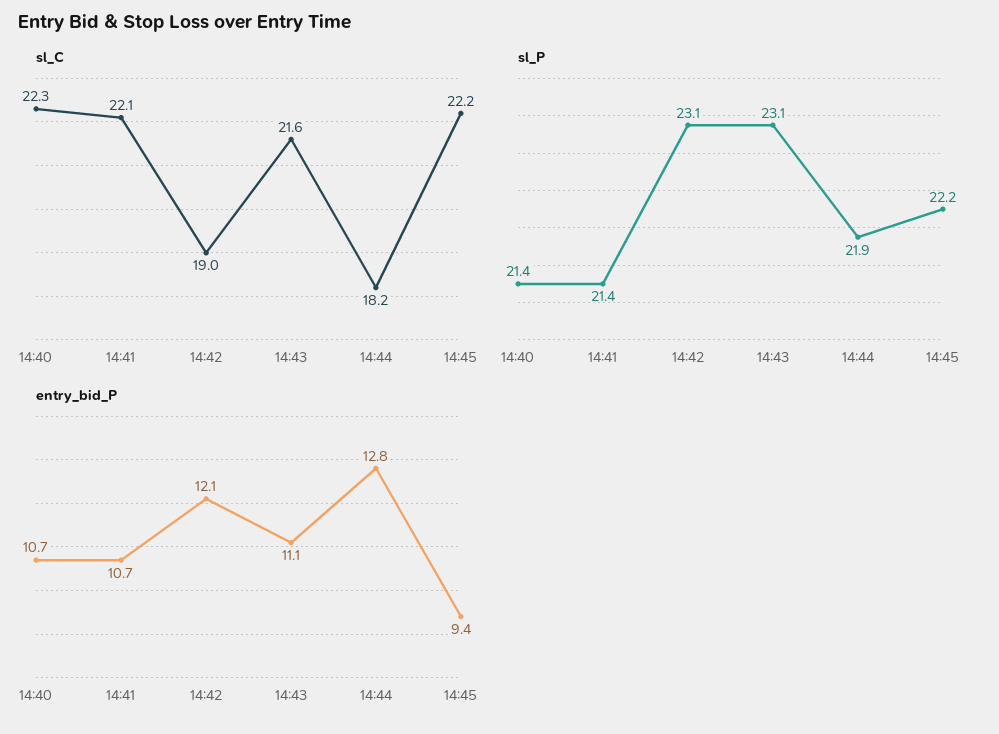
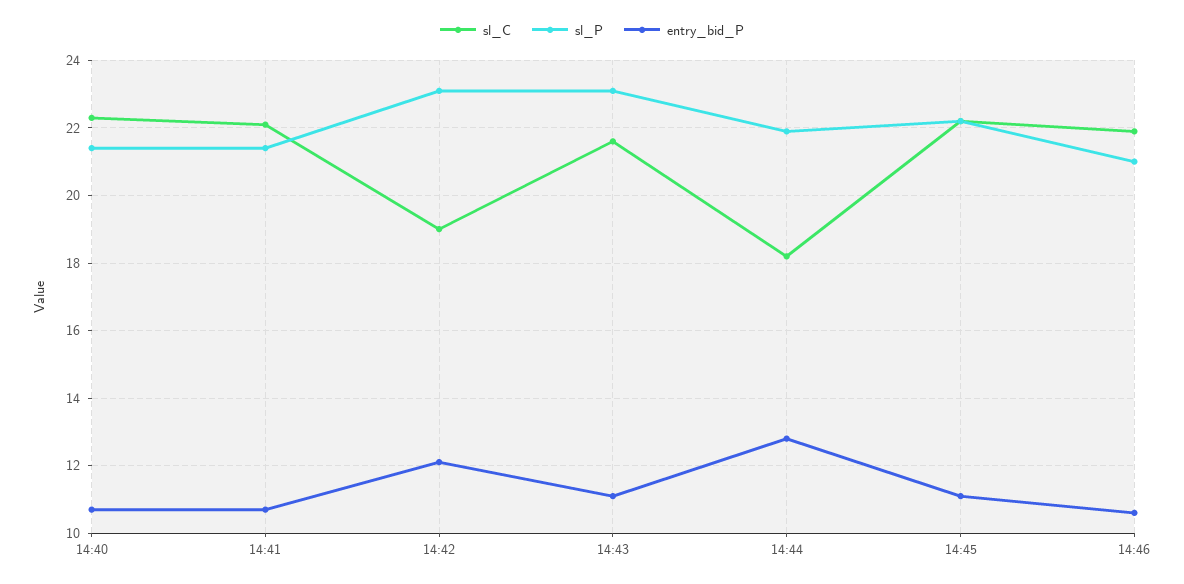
entry_bid_P, 14:45: 9.4 -> 11
sl_C, 14:46: none -> 22
sl_P, 14:46: none -> 21
entry_bid_P, 14:46: none -> 10.5

